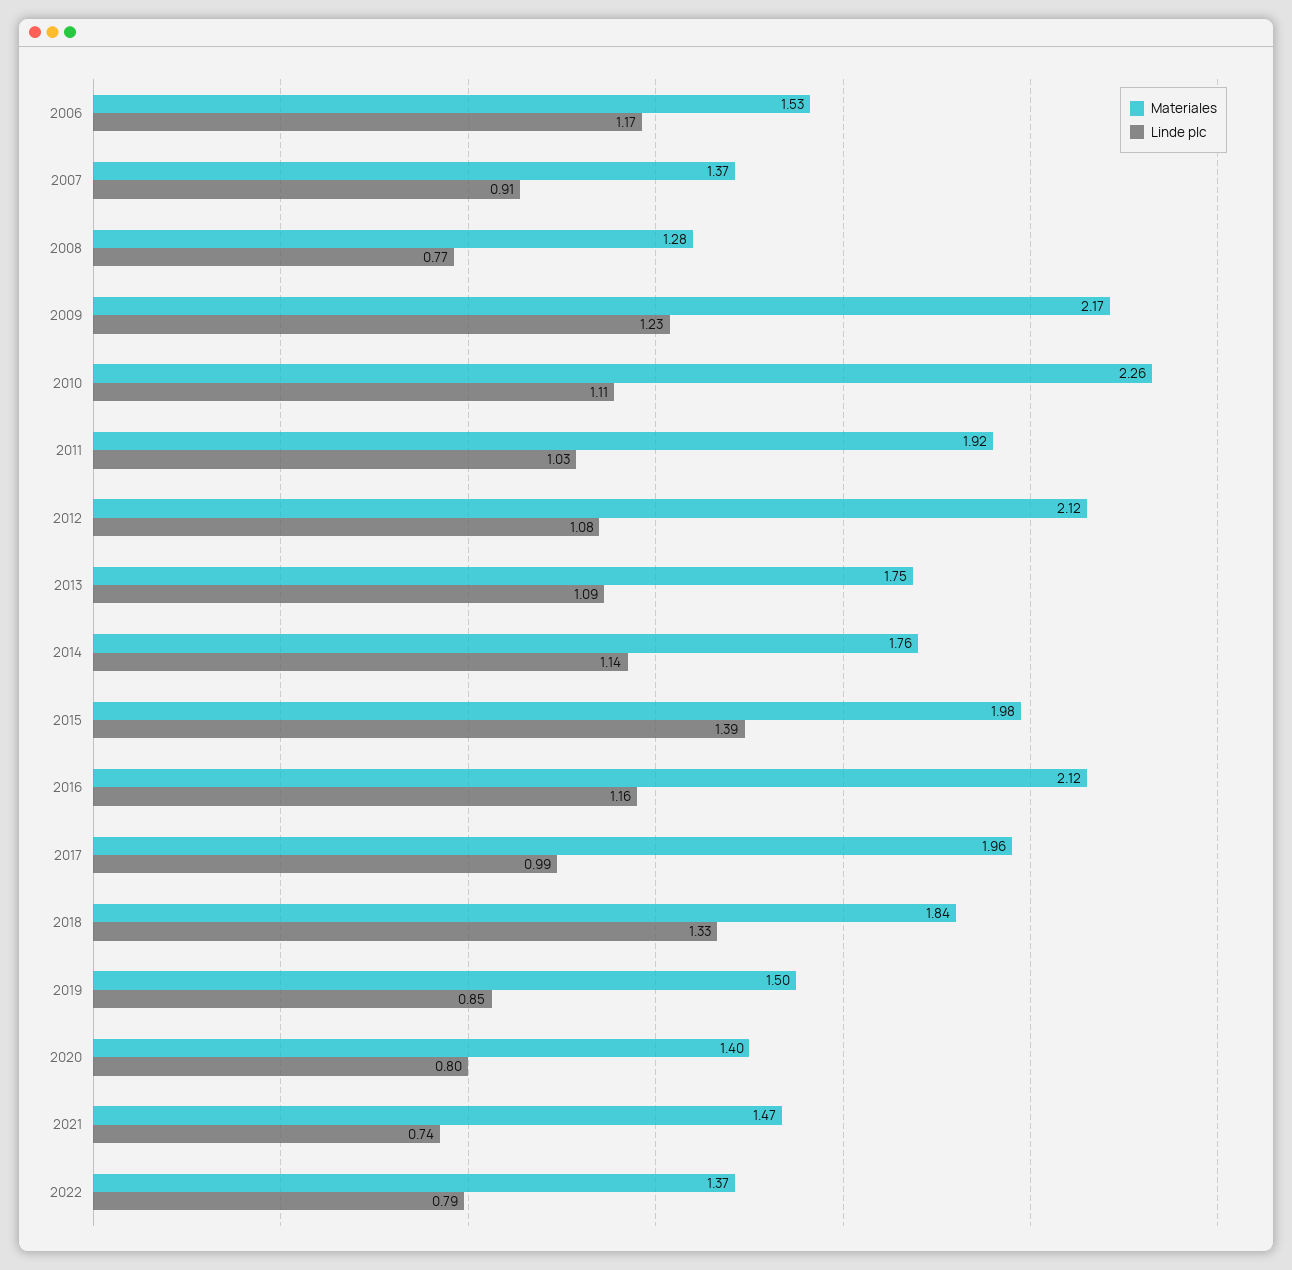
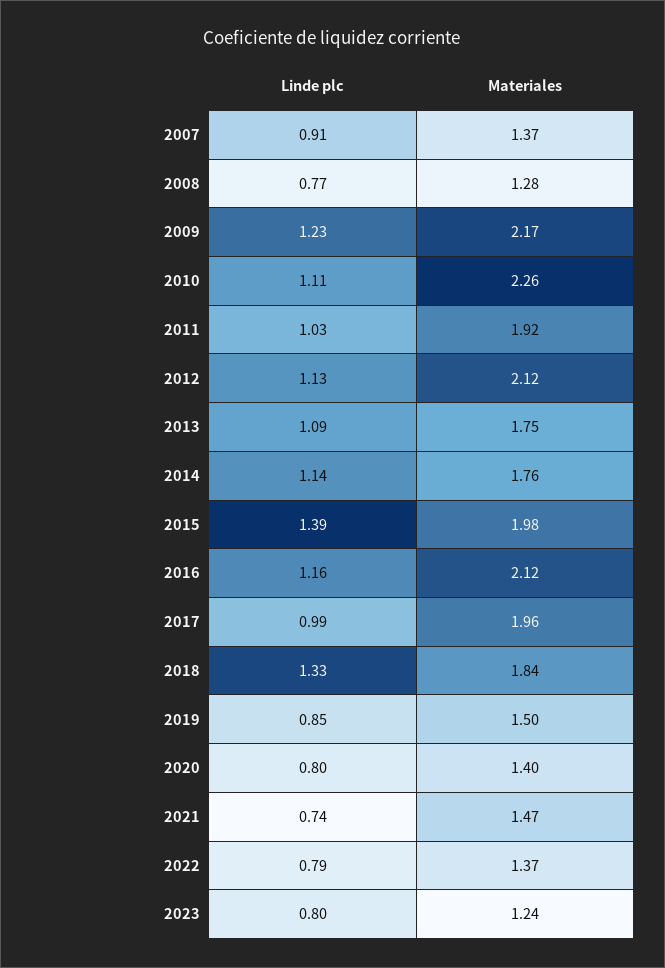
Materiales, 2006: 1.53 -> none
Linde plc, 2006: 1.17 -> none
Linde plc, 2012: 1.08 -> 1.13
Linde plc, 2023: none -> 0.8
Materiales, 2023: none -> 1.24

